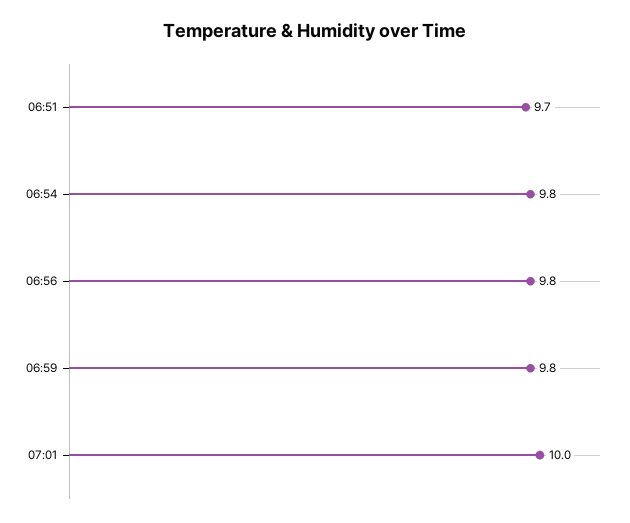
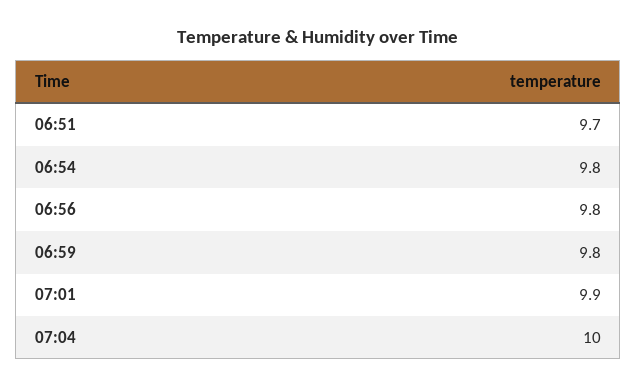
07:01: 10 -> 9.9
07:04: none -> 10

